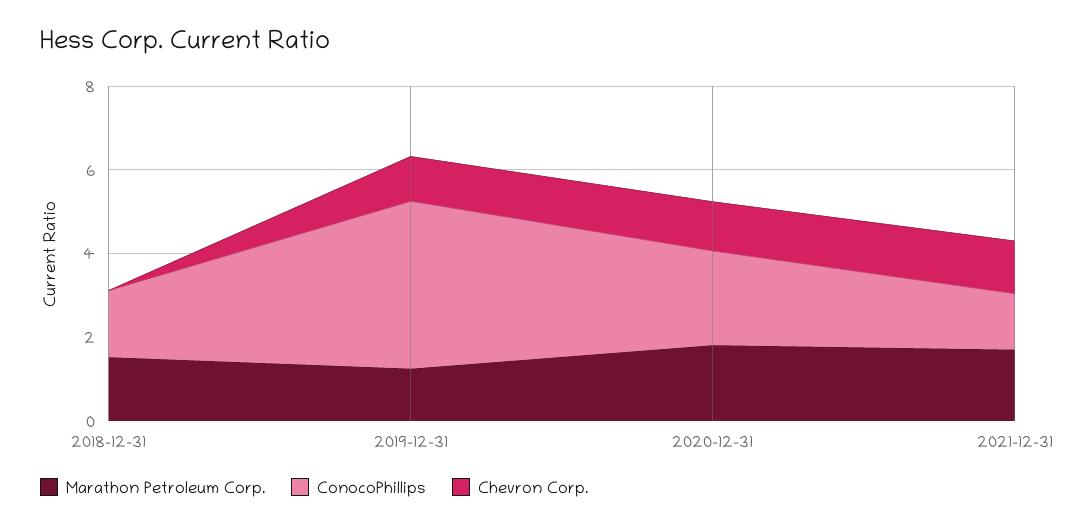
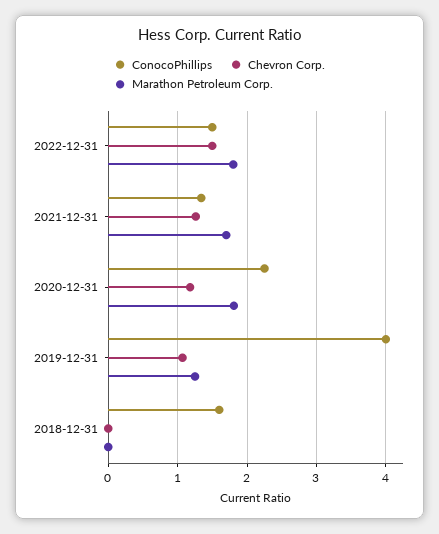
Marathon Petroleum Corp., 2018-12-31: 1.5 -> 0
ConocoPhillips, 2022-12-31: none -> 1.5
Chevron Corp., 2022-12-31: none -> 1.5
Marathon Petroleum Corp., 2022-12-31: none -> 1.8

